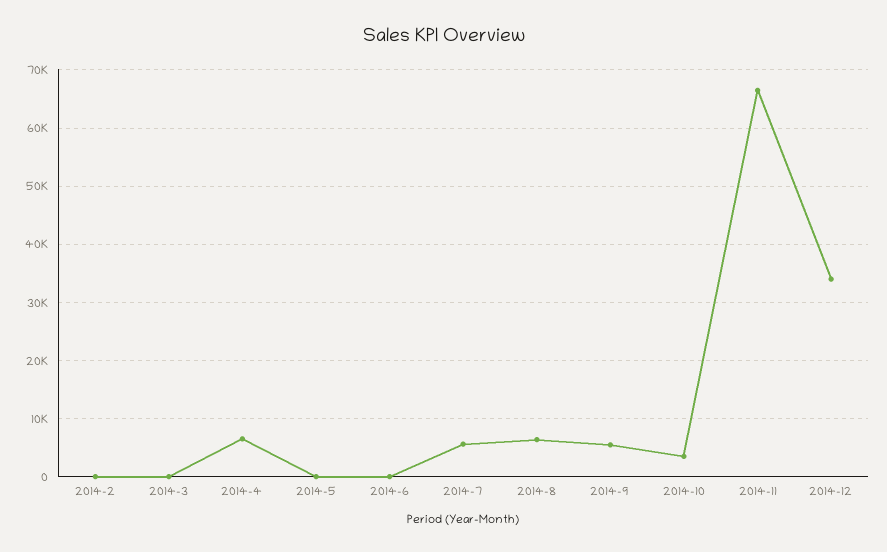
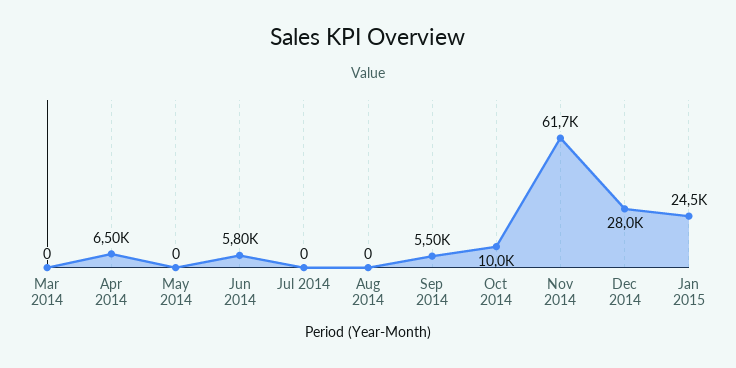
2014-2: 0 -> none
2014-6: 0 -> 5800
2014-7: 6000 -> 0
2014-8: 6000 -> 0
2014-10: 4000 -> 10000
2014-11: 66000 -> 61700
2014-12: 34000 -> 28000
Jan 2015: none -> 24500

